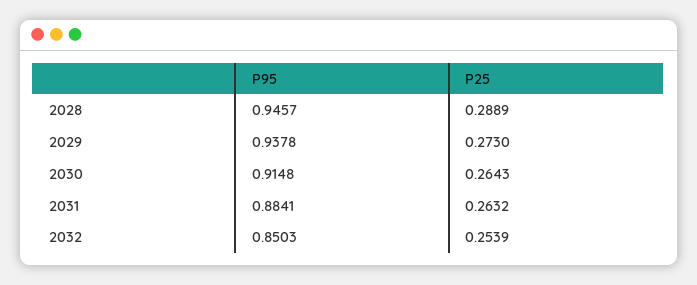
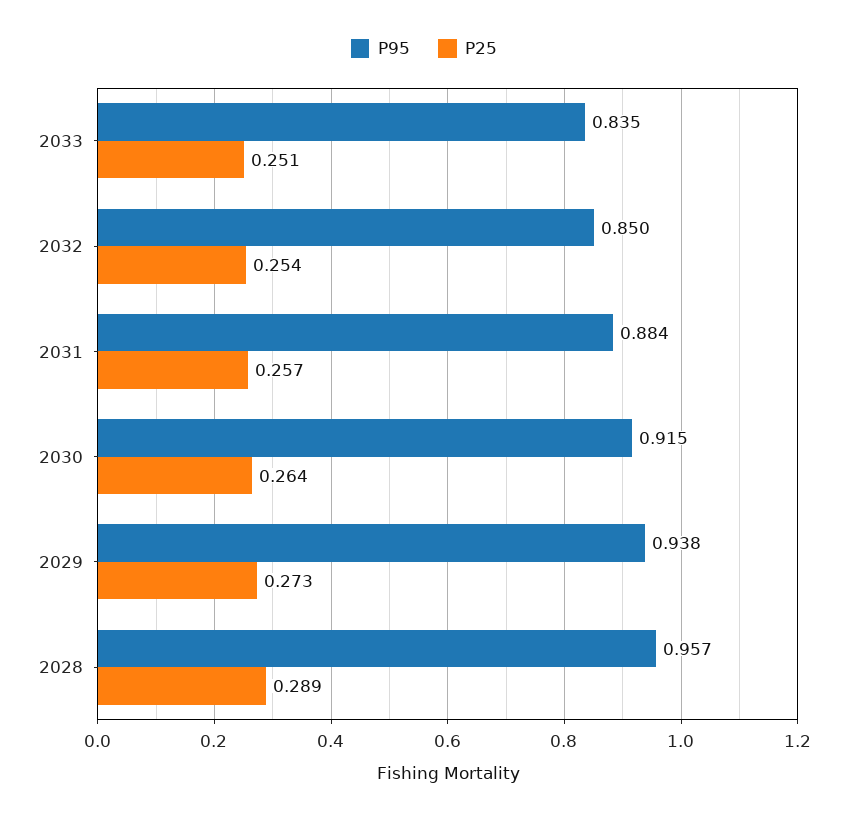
P95, 2028: 0.9457 -> 0.957
P25, 2031: 0.2632 -> 0.257
P95, 2033: none -> 0.835
P25, 2033: none -> 0.251

